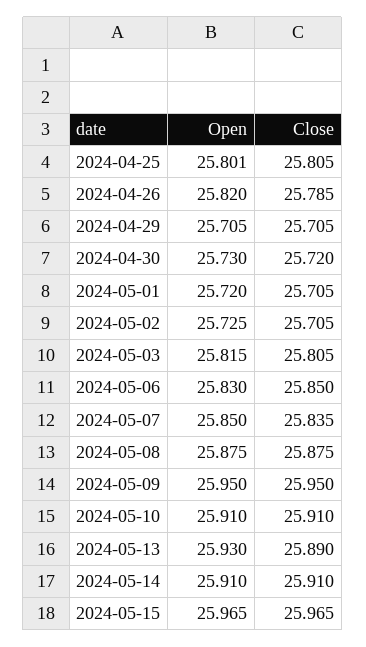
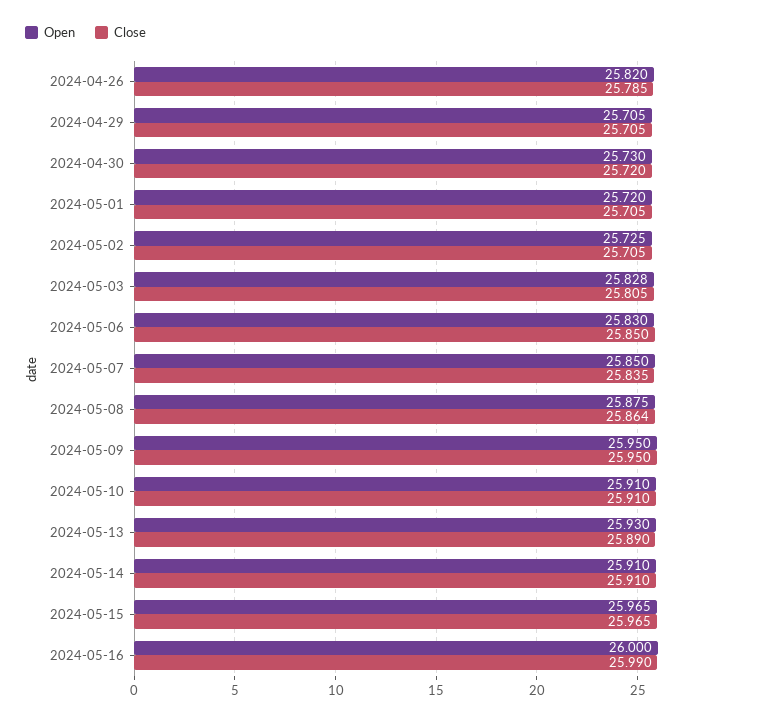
Open, 2024-04-25: 25.801 -> none
Close, 2024-04-25: 25.805 -> none
Open, 2024-05-03: 25.815 -> 25.828
Close, 2024-05-08: 25.875 -> 25.864
Open, 2024-05-16: none -> 26
Close, 2024-05-16: none -> 25.99

